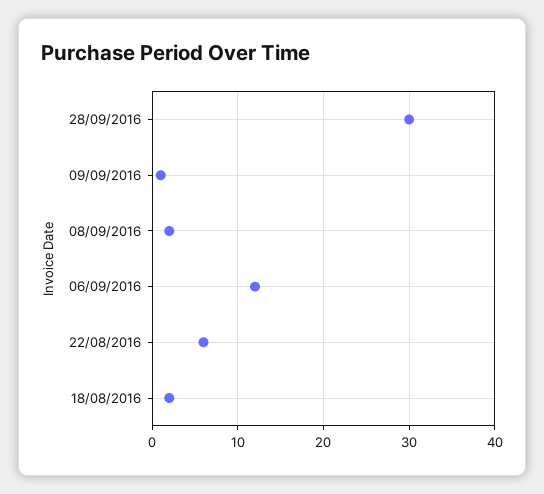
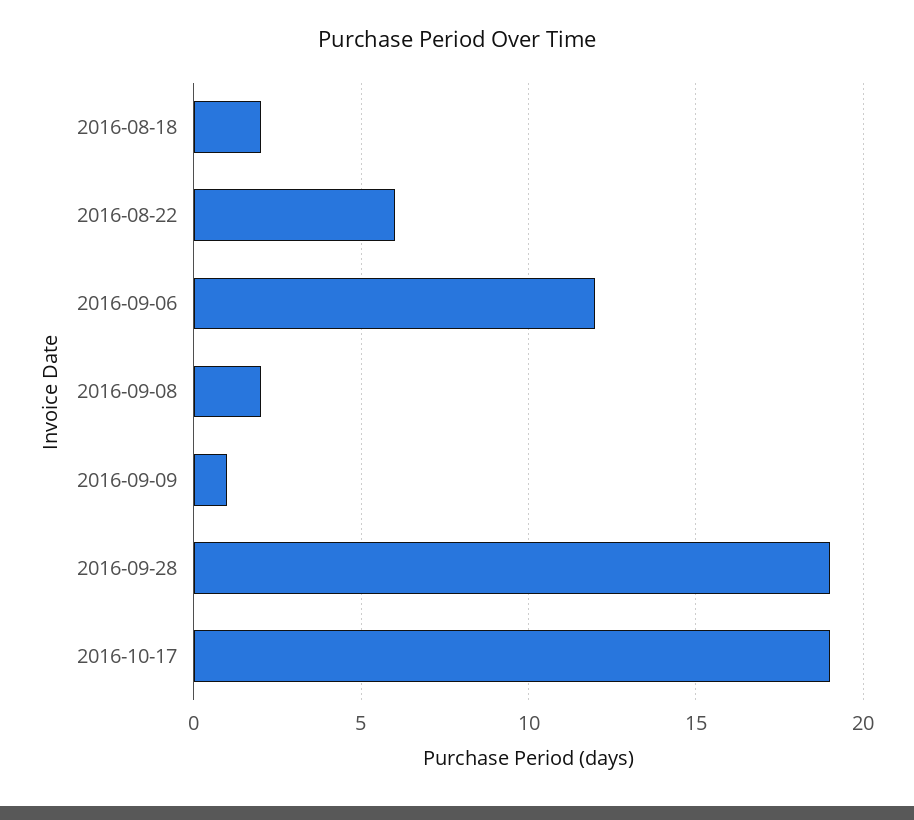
28/09/2016: 30 -> 19
2016-10-17: none -> 19

